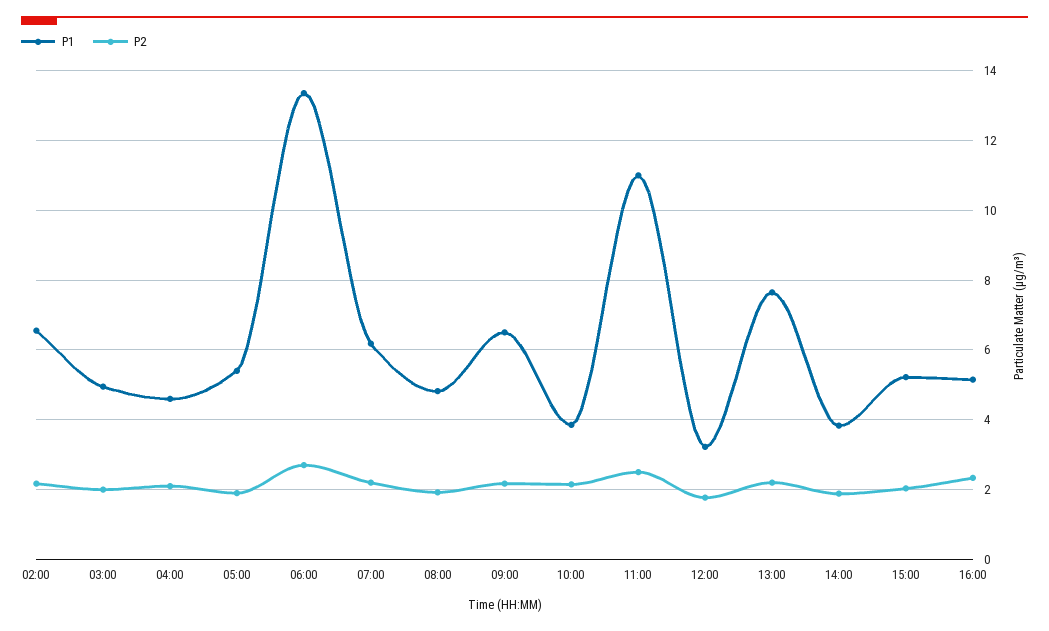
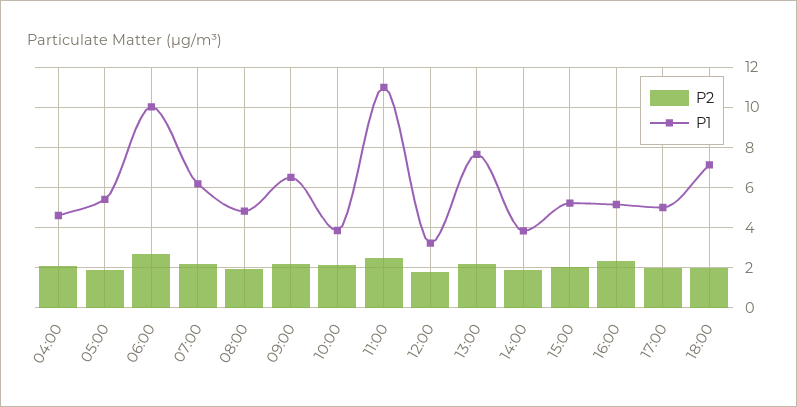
P1, 02:00: 6.6 -> none
P2, 02:00: 2.2 -> none
P1, 03:00: 5 -> none
P2, 03:00: 2 -> none
P1, 06:00: 13.4 -> 10
P2, 17:00: none -> 2
P1, 17:00: none -> 5
P2, 18:00: none -> 2
P1, 18:00: none -> 7

